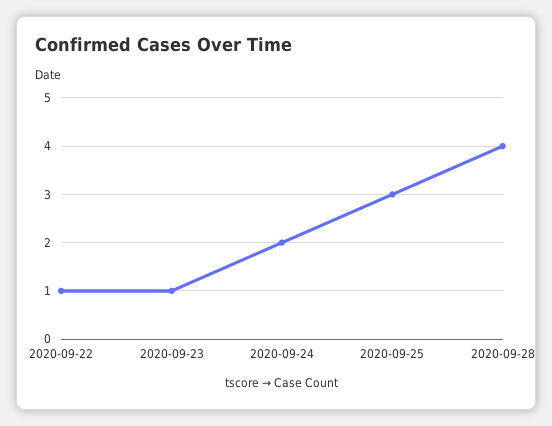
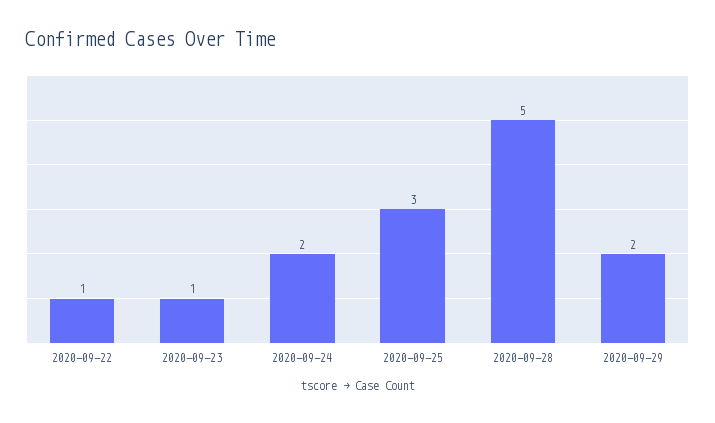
2020-09-28: 4 -> 5
2020-09-29: none -> 2

